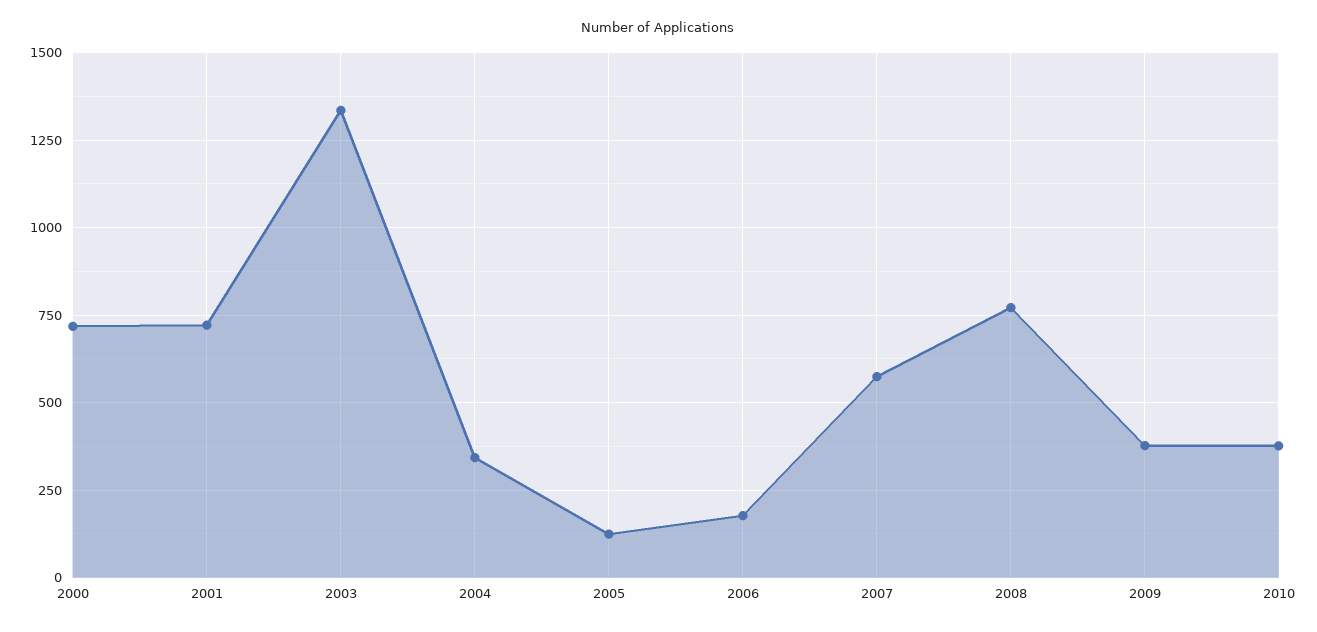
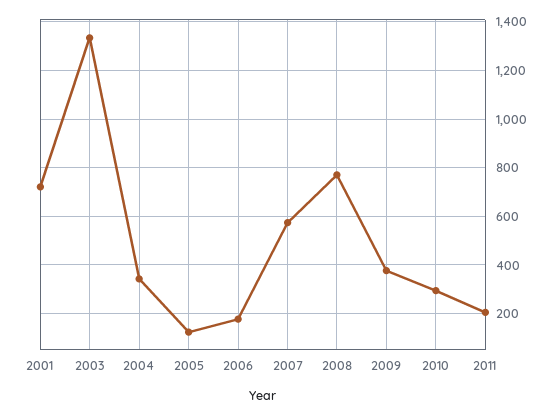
2000: 725 -> none
2010: 375 -> 300
2011: none -> 200

